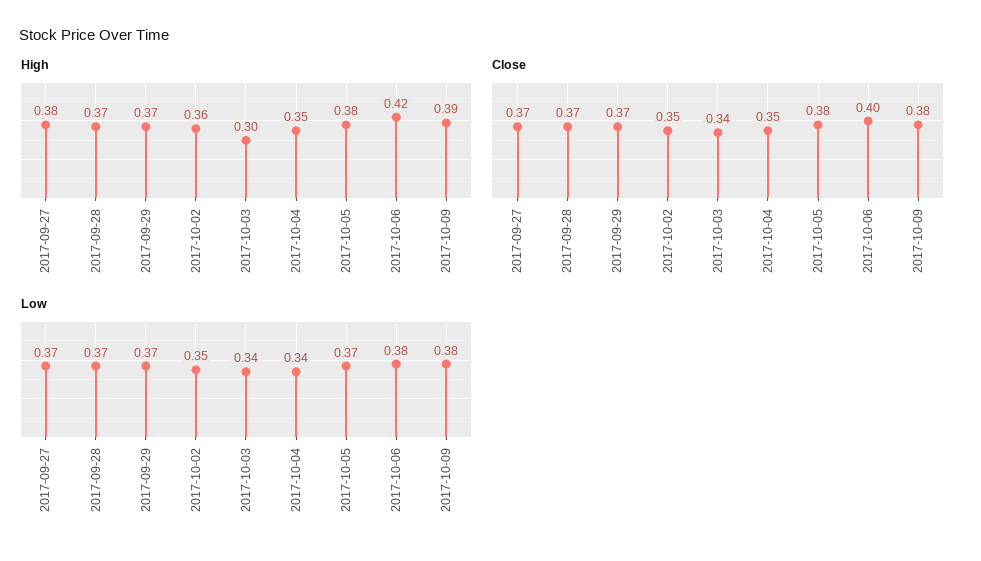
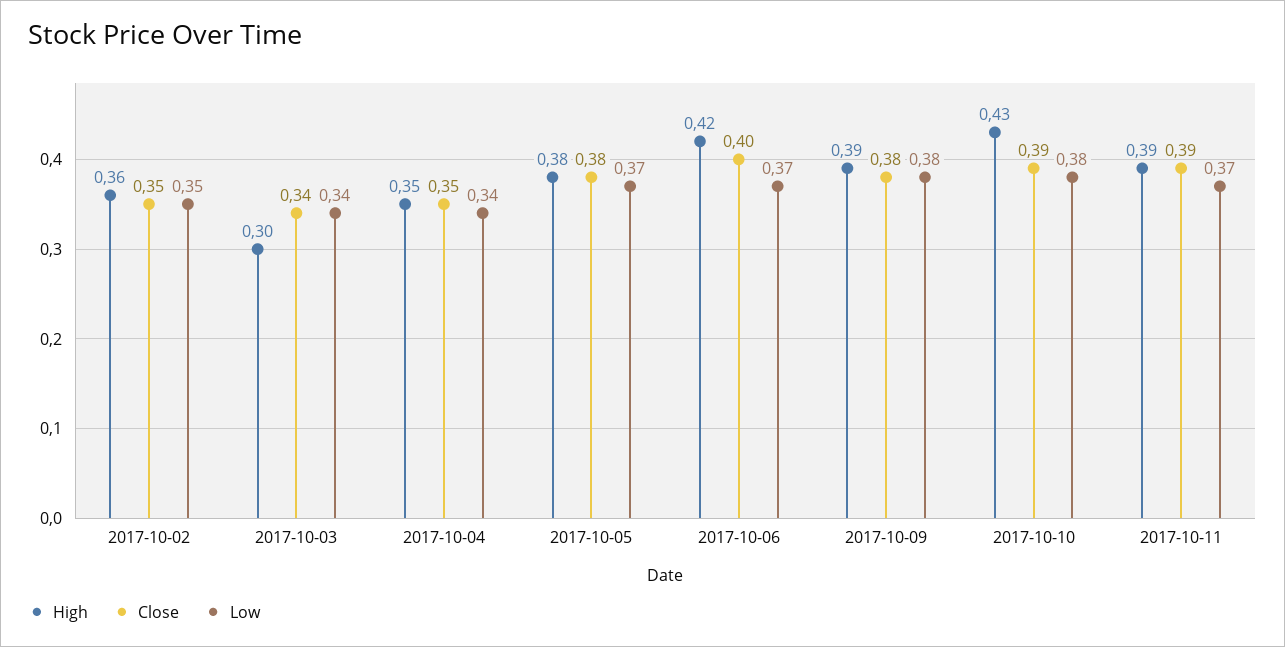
High, 2017-09-27: 0.38 -> none
High, 2017-09-28: 0.37 -> none
High, 2017-09-29: 0.37 -> none
Close, 2017-09-27: 0.37 -> none
Close, 2017-09-28: 0.37 -> none
Close, 2017-09-29: 0.37 -> none
Low, 2017-09-27: 0.37 -> none
Low, 2017-09-28: 0.37 -> none
Low, 2017-09-29: 0.37 -> none
Low, 2017-10-06: 0.38 -> 0.37
High, 2017-10-10: none -> 0.43
Close, 2017-10-10: none -> 0.39
Low, 2017-10-10: none -> 0.38
High, 2017-10-11: none -> 0.39
Close, 2017-10-11: none -> 0.39
Low, 2017-10-11: none -> 0.37

